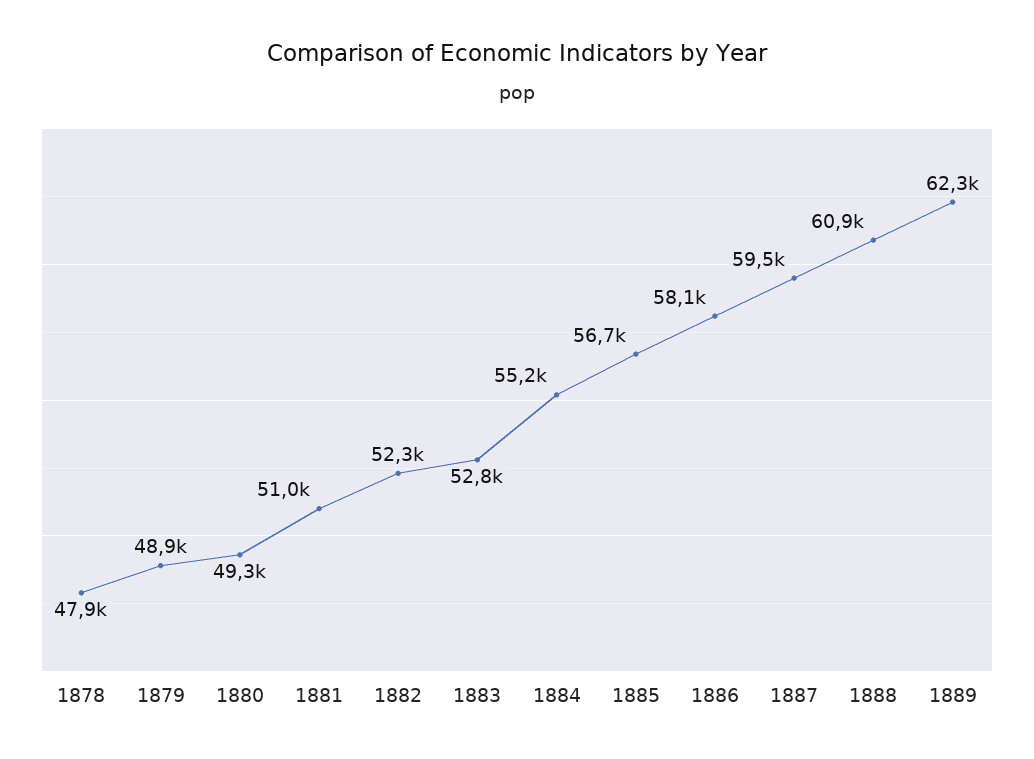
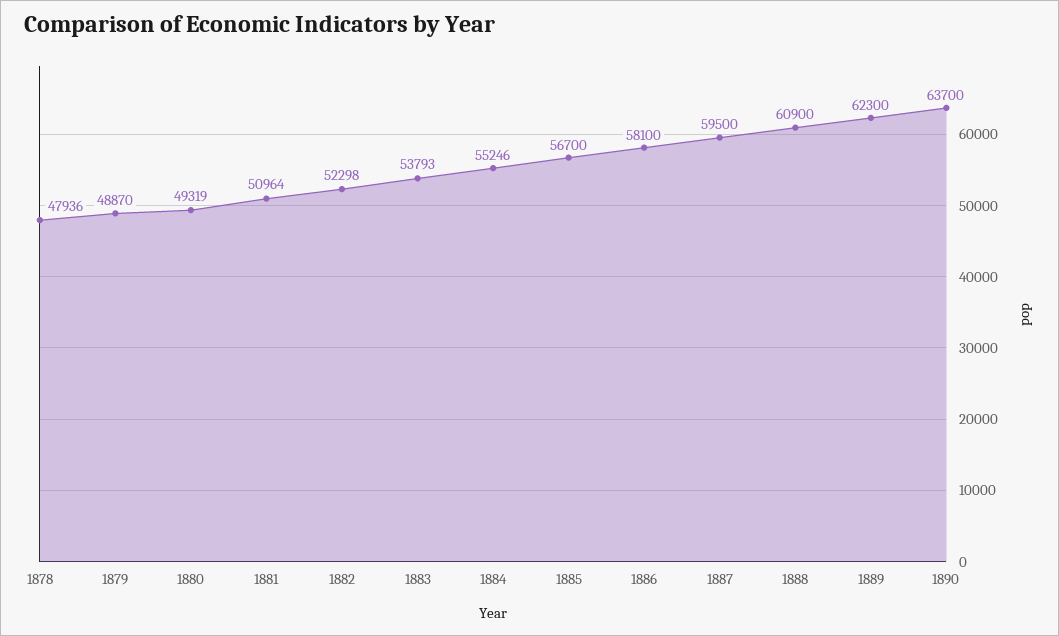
1883: 52800 -> 53793
1890: none -> 63700

